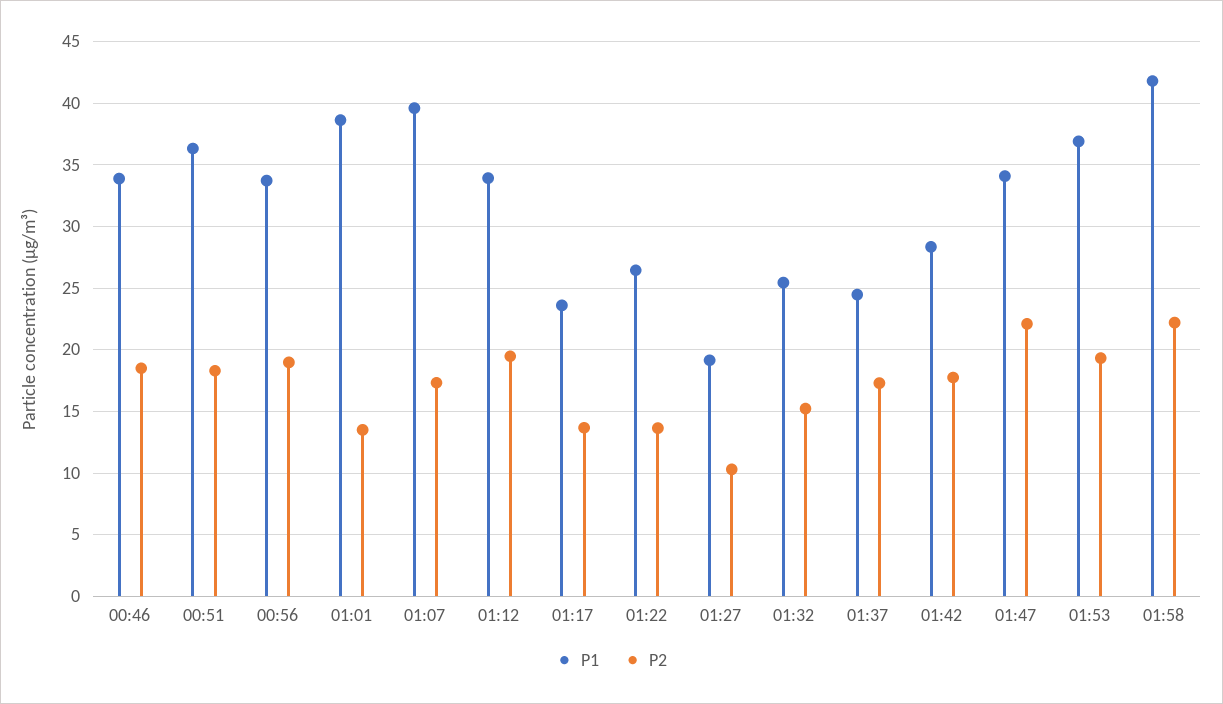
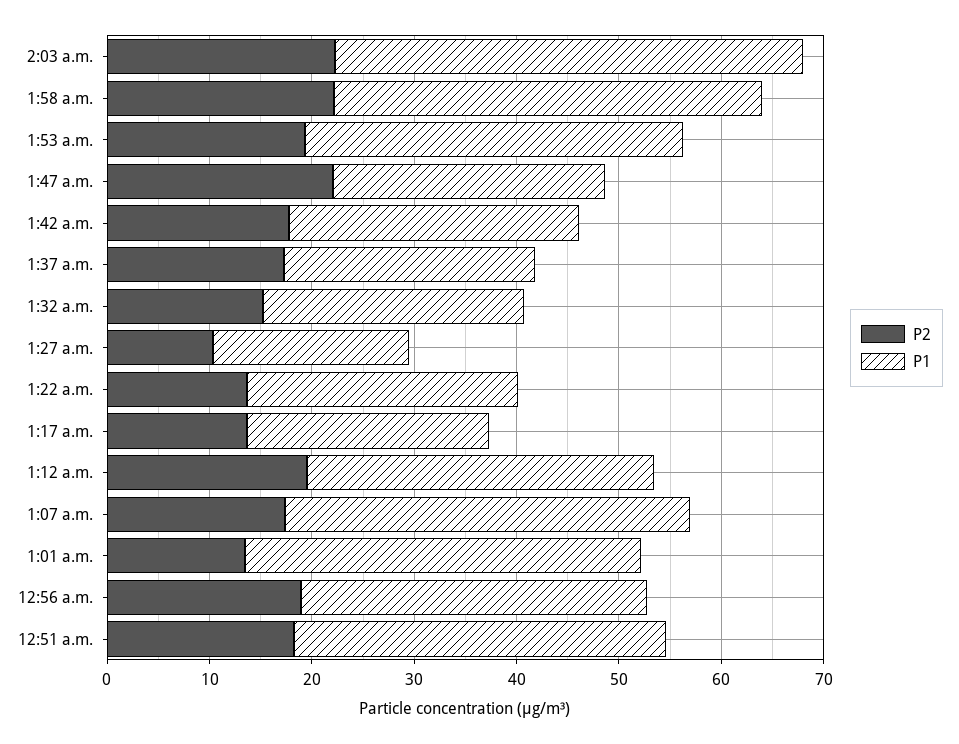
P1, 00:46: 34 -> none
P2, 00:46: 18.5 -> none
P1, 01:47: 34 -> 26
P2, 2:03 a.m.: none -> 22
P1, 2:03 a.m.: none -> 46

